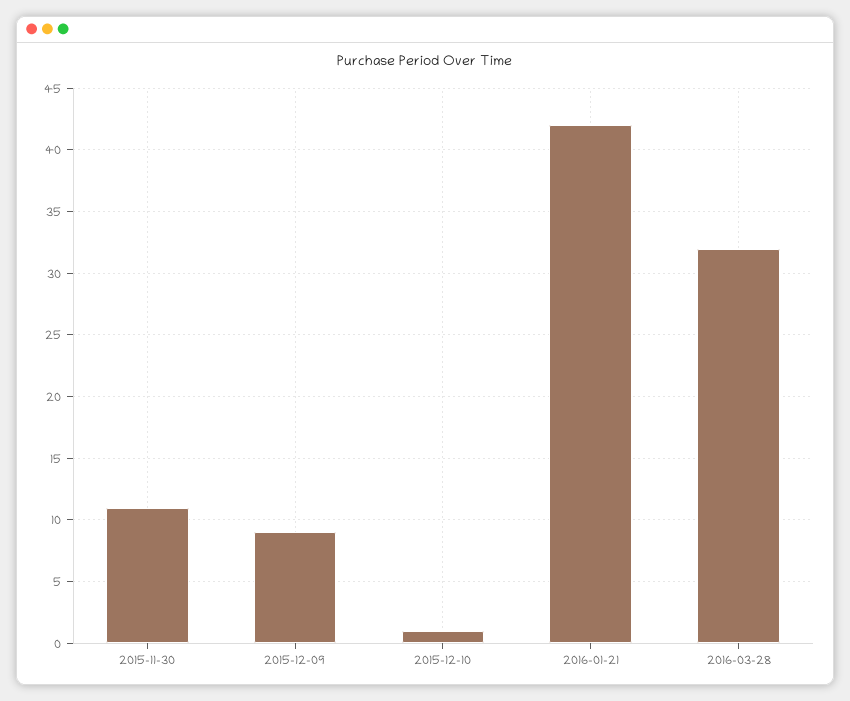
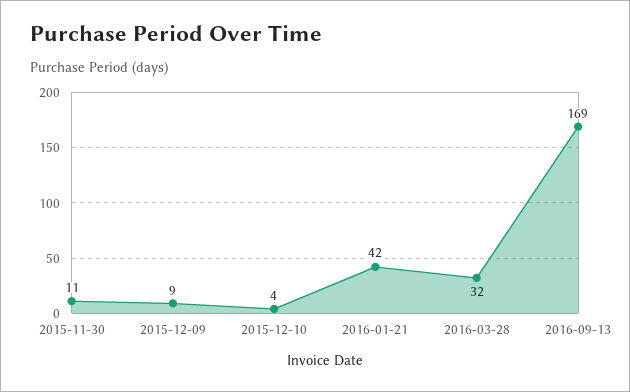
2015-12-10: 1 -> 4
2016-09-13: none -> 169

